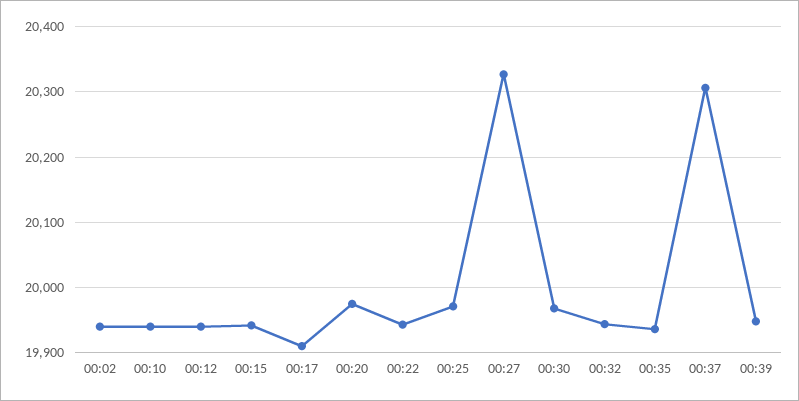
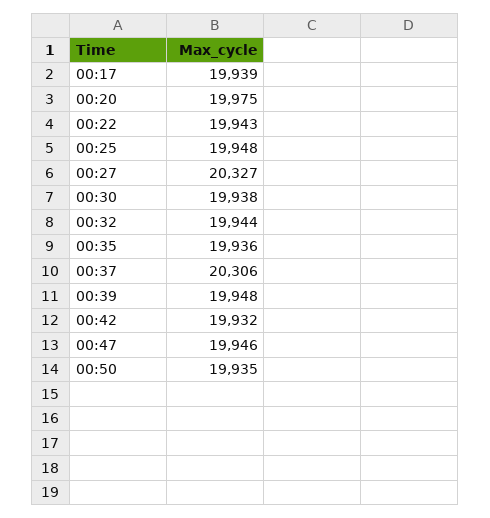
00:02: 19940 -> none
00:10: 19940 -> none
00:12: 19940 -> none
00:15: 19940 -> none
00:17: 19910 -> 19939
00:25: 19970 -> 19948
00:30: 19970 -> 19938
00:42: none -> 19932
00:47: none -> 19946
00:50: none -> 19935

